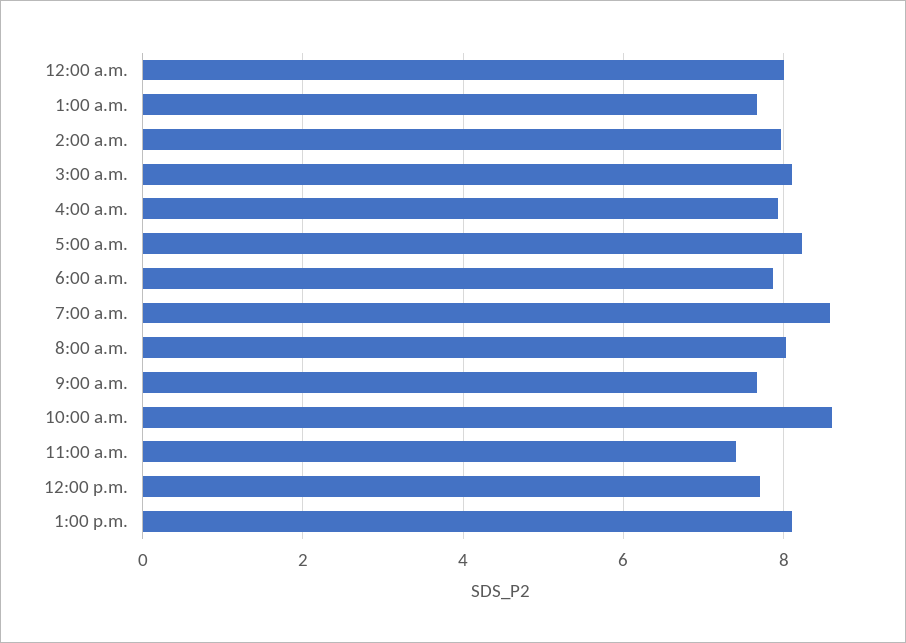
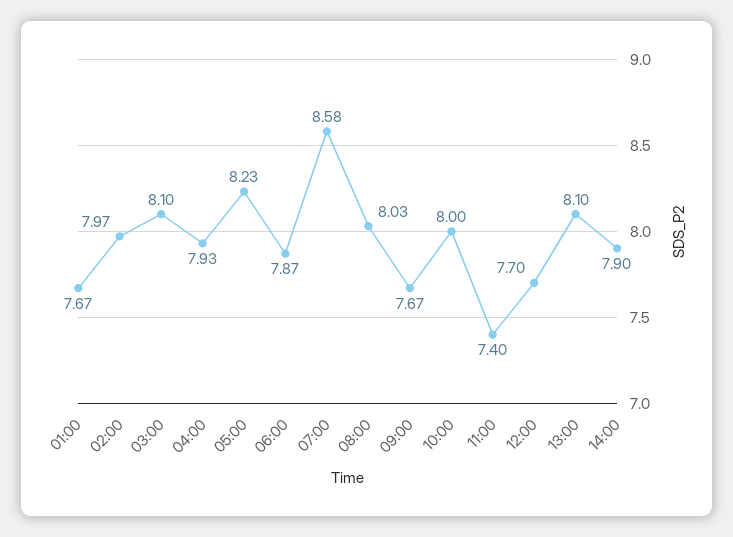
12:00 a.m.: 8 -> none
10:00 a.m.: 8.6 -> 8
14:00: none -> 7.9

